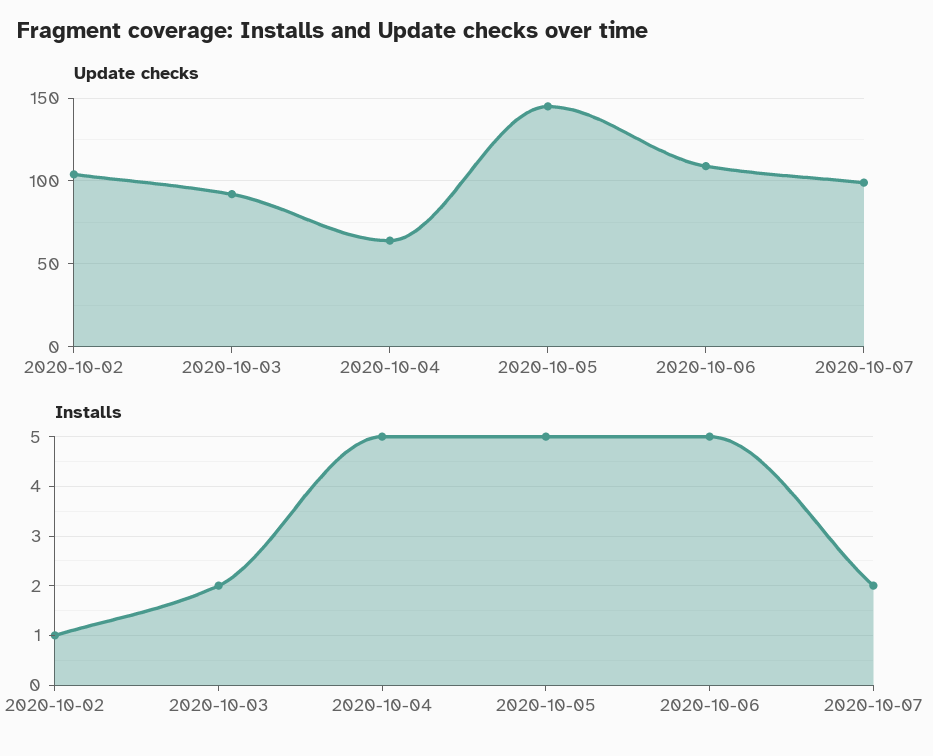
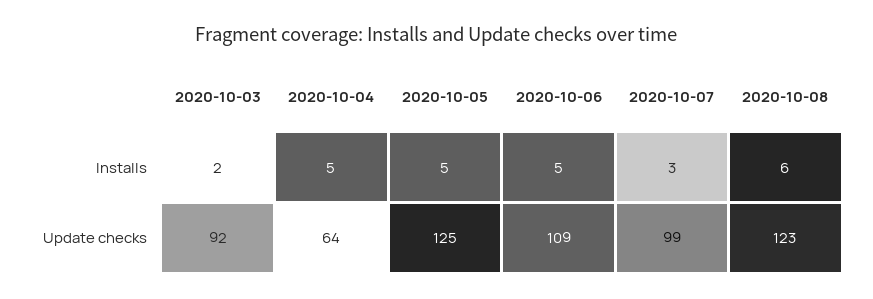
Update checks, 2020-10-02: 105 -> none
Update checks, 2020-10-05: 145 -> 125
Installs, 2020-10-02: 1 -> none
Installs, 2020-10-07: 2 -> 3
Installs, 2020-10-08: none -> 6
Update checks, 2020-10-08: none -> 123

